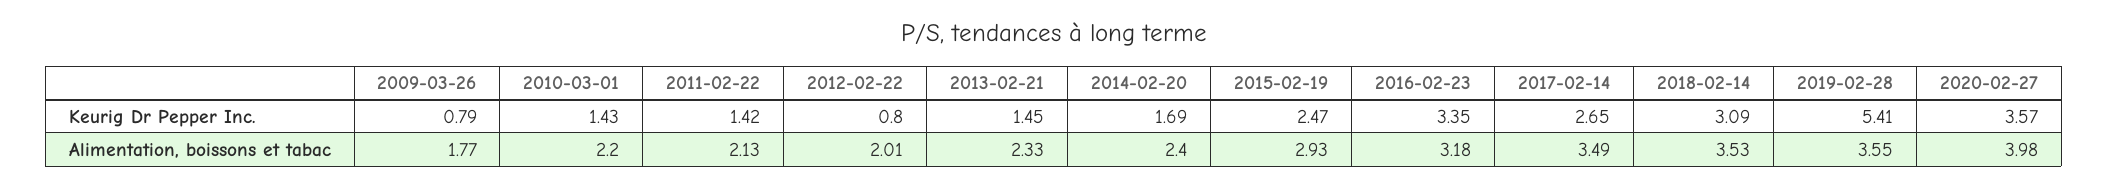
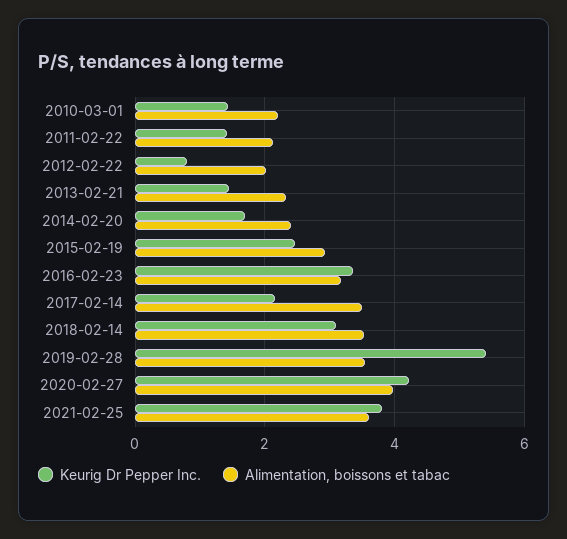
Keurig Dr Pepper Inc., 2009-03-26: 0.79 -> none
Keurig Dr Pepper Inc., 2017-02-14: 2.65 -> 2.2
Keurig Dr Pepper Inc., 2020-02-27: 3.57 -> 4.2
Alimentation, boissons et tabac, 2009-03-26: 1.77 -> none
Keurig Dr Pepper Inc., 2021-02-25: none -> 3.8
Alimentation, boissons et tabac, 2021-02-25: none -> 3.6

